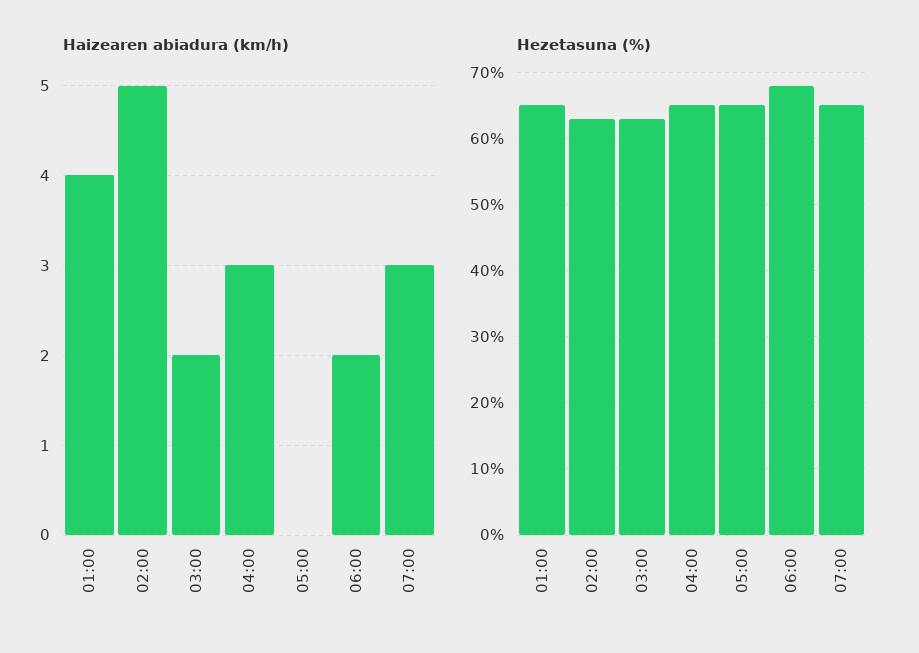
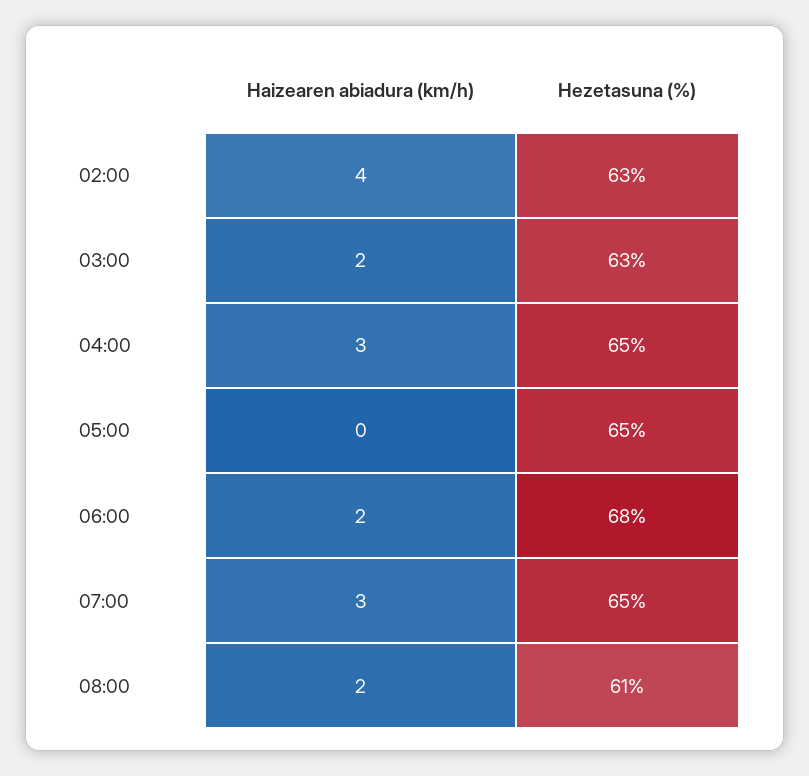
Haizearen abiadura (km/h), 01:00: 4 -> none
Haizearen abiadura (km/h), 02:00: 5 -> 4
Hezetasuna (%), 01:00: 65 -> none
Haizearen abiadura (km/h), 08:00: none -> 2
Hezetasuna (%), 08:00: none -> 61

